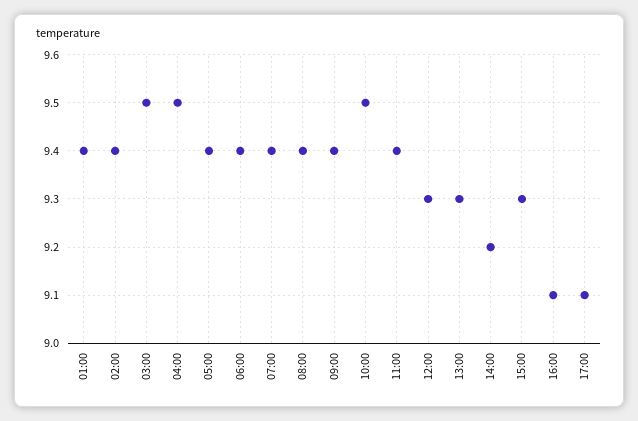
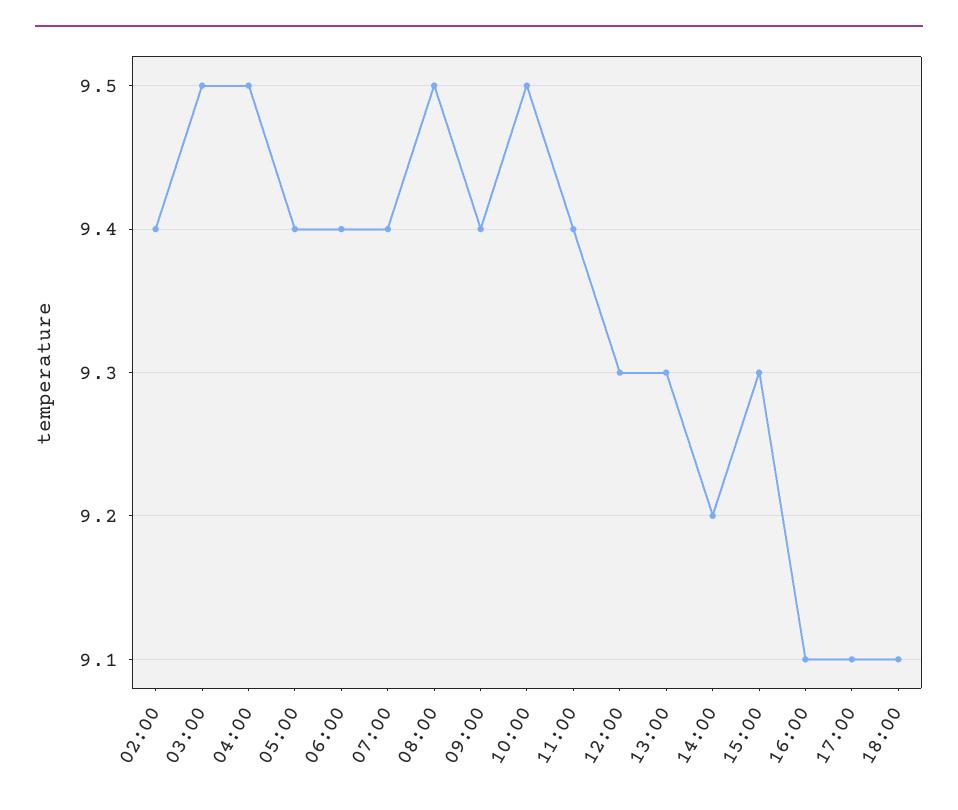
01:00: 9.4 -> none
08:00: 9.4 -> 9.5
18:00: none -> 9.1

